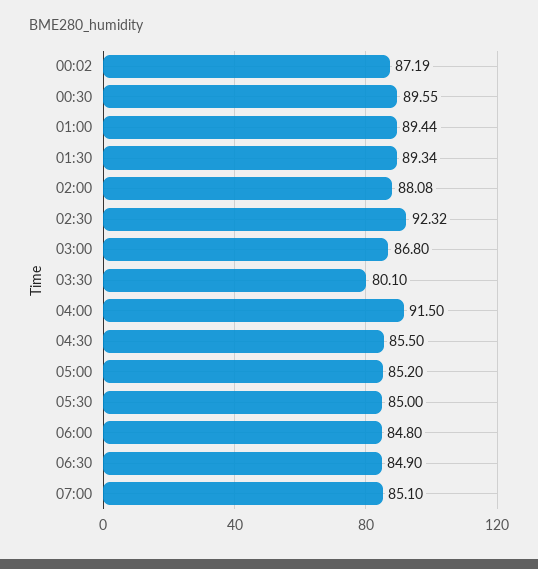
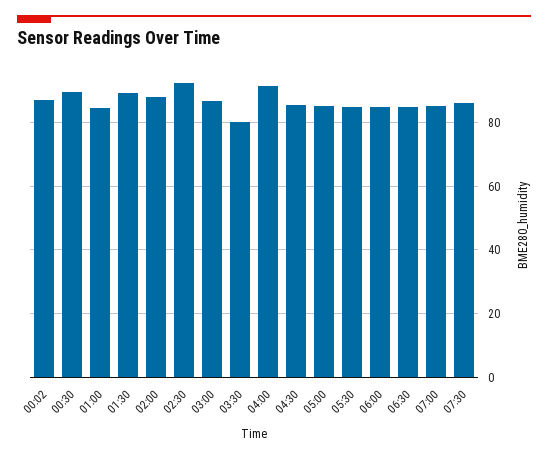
01:00: 89.44 -> 84
07:30: none -> 86

